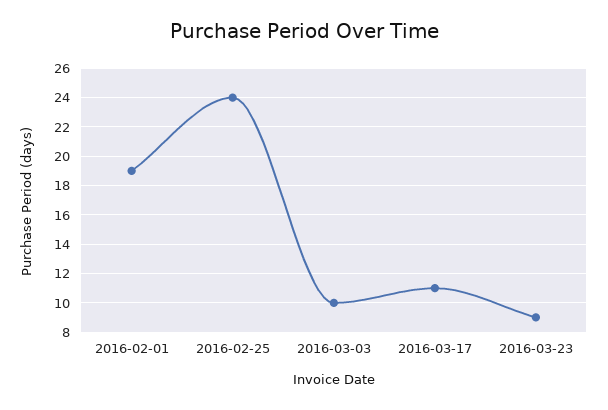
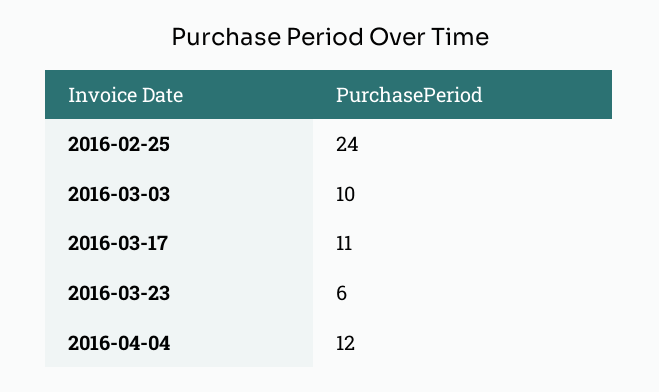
2016-02-01: 19 -> none
2016-03-23: 9 -> 6
2016-04-04: none -> 12

